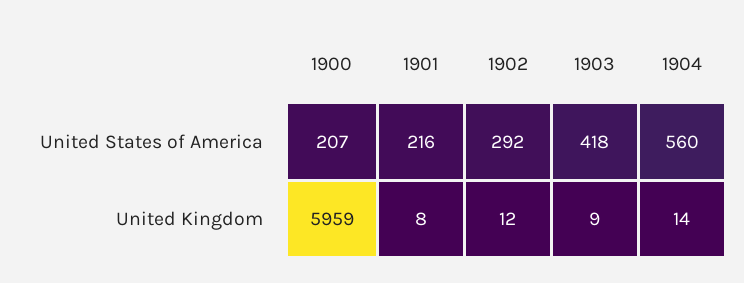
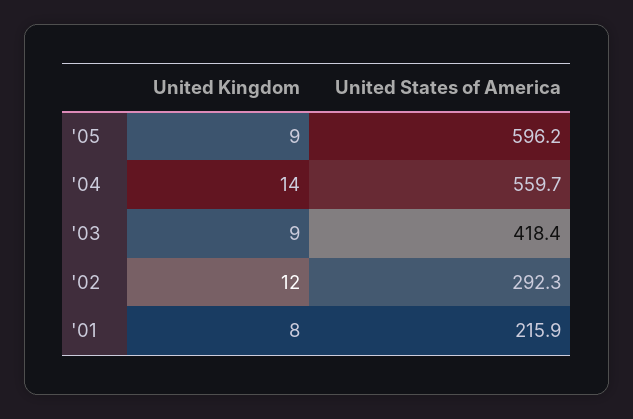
1900, United States of America: 207 -> none
1900, United Kingdom: 5959 -> none
'05, United Kingdom: none -> 9
'05, United States of America: none -> 596.2

